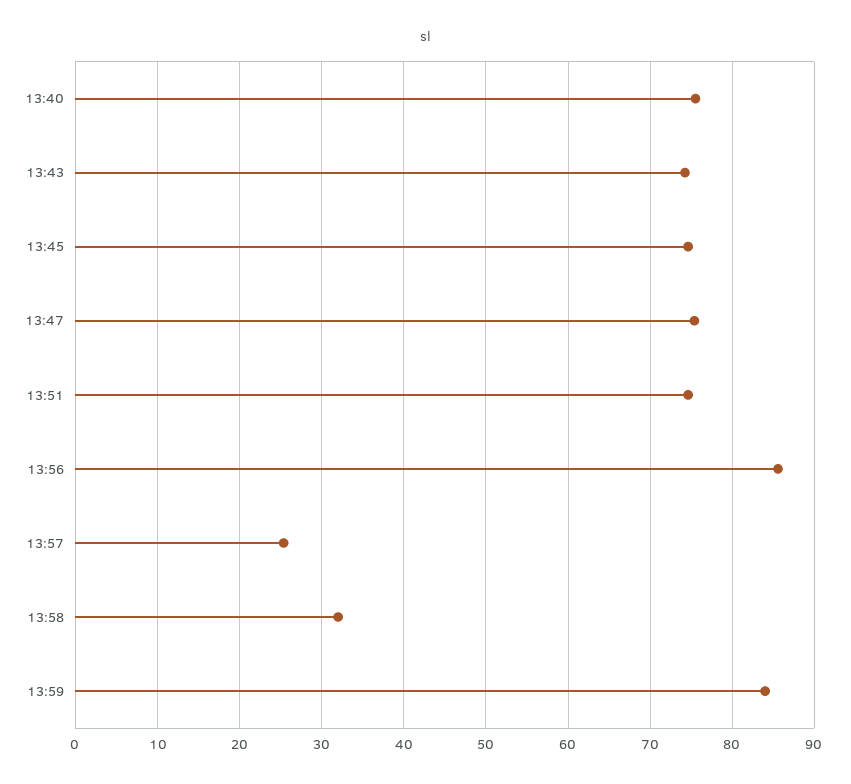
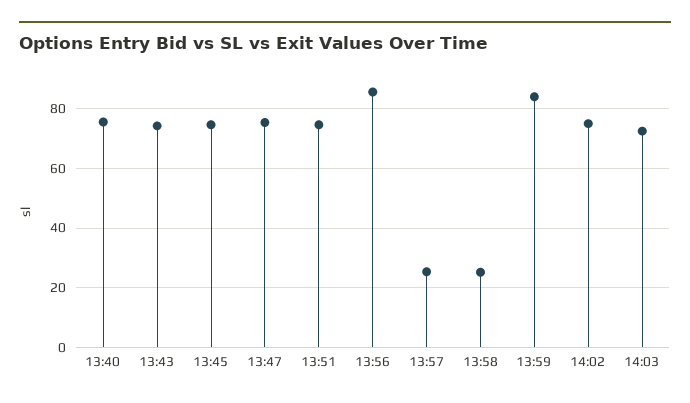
13:58: 32 -> 25
14:02: none -> 75
14:03: none -> 72.5

